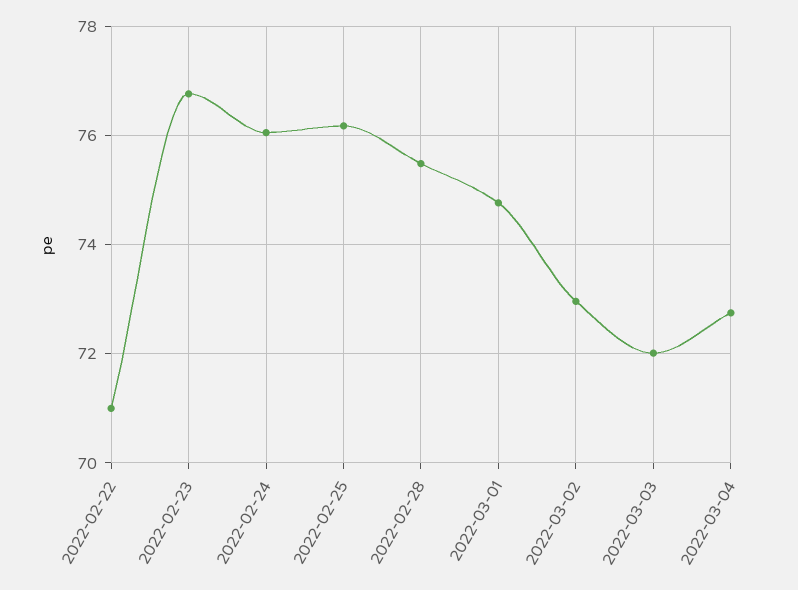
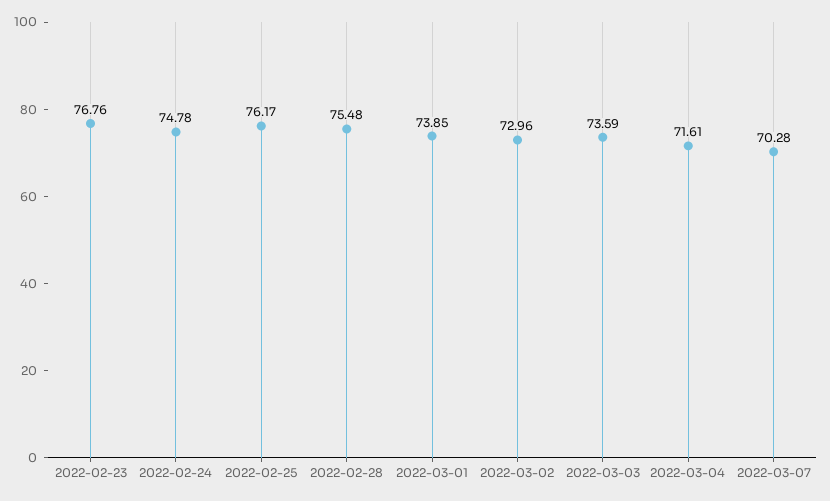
2022-02-22: 71 -> none
2022-02-24: 76 -> 74.78
2022-03-01: 74.8 -> 73.85
2022-03-03: 72 -> 73.59
2022-03-04: 72.8 -> 71.61
2022-03-07: none -> 70.28

